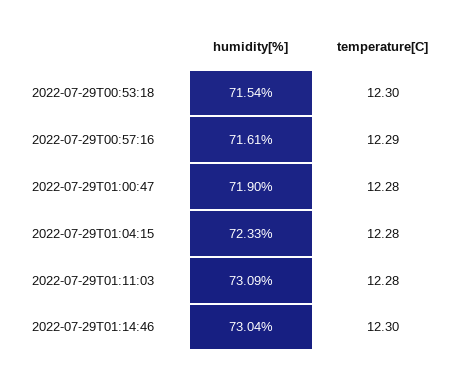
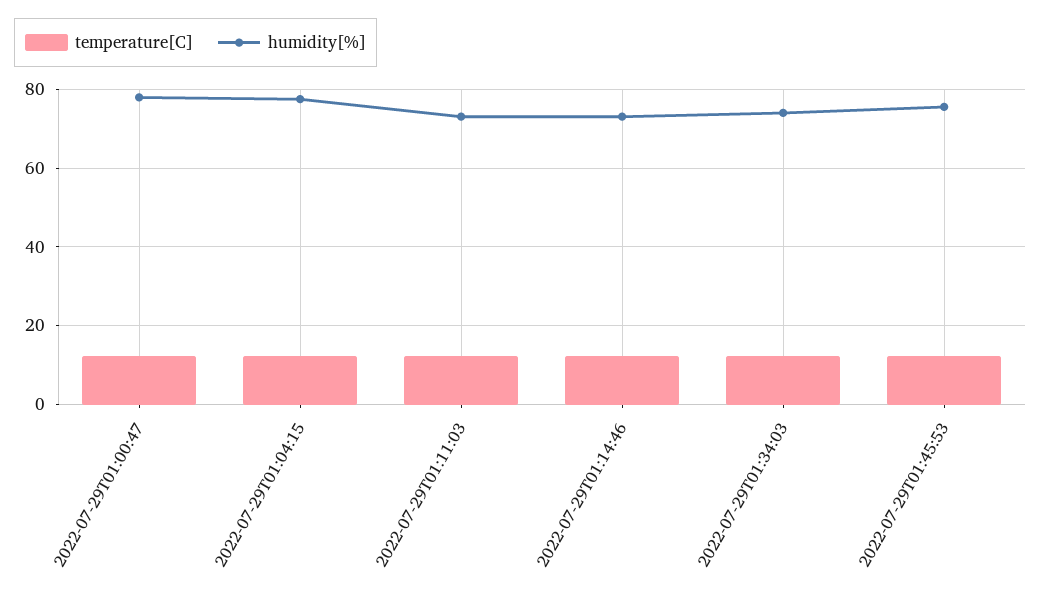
humidity[%], 2022-07-29T00:53:18: 71.54 -> none
temperature[C], 2022-07-29T00:53:18: 12.3 -> none
humidity[%], 2022-07-29T00:57:16: 71.61 -> none
temperature[C], 2022-07-29T00:57:16: 12.29 -> none
humidity[%], 2022-07-29T01:00:47: 71.9 -> 78
humidity[%], 2022-07-29T01:04:15: 72.33 -> 78
temperature[C], 2022-07-29T01:34:03: none -> 12
humidity[%], 2022-07-29T01:34:03: none -> 74
temperature[C], 2022-07-29T01:45:53: none -> 12
humidity[%], 2022-07-29T01:45:53: none -> 76

